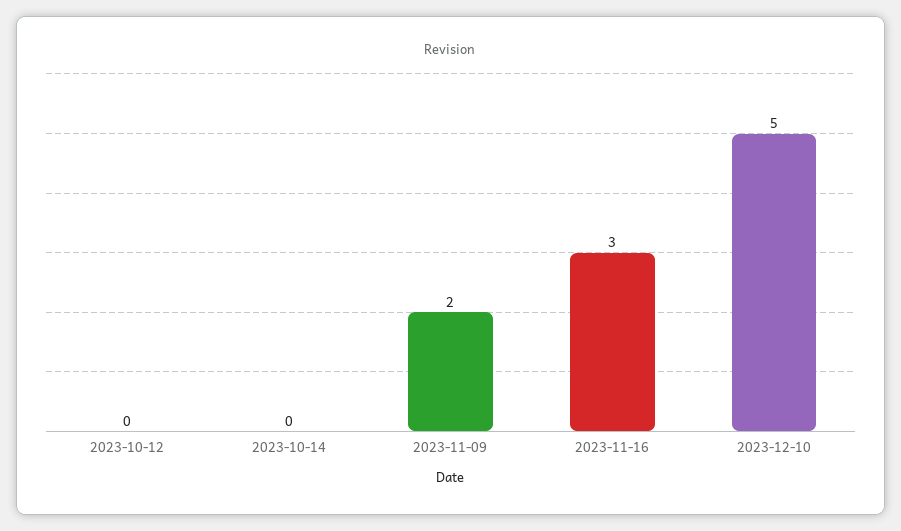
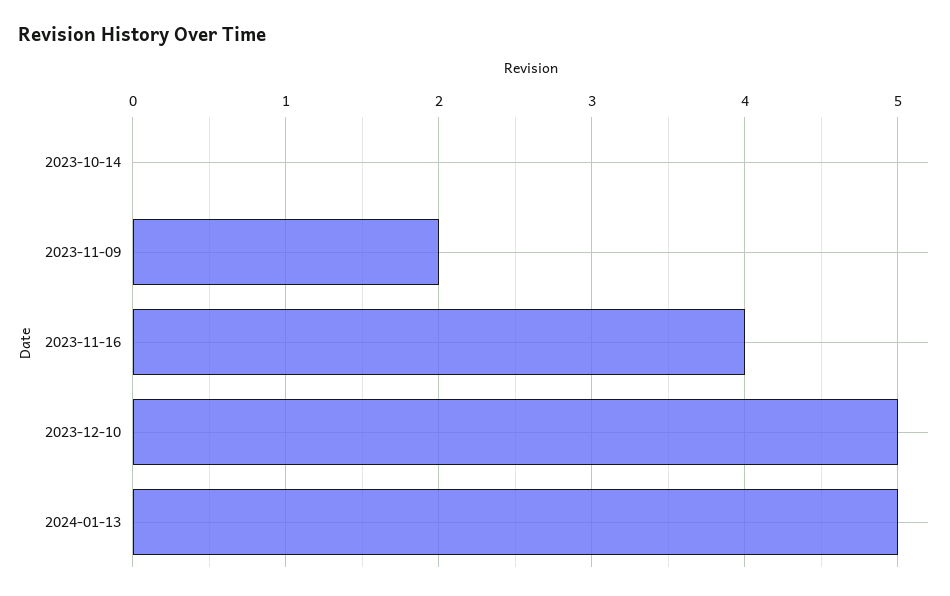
2023-10-12: 0 -> none
2023-11-16: 3 -> 4
2024-01-13: none -> 5

